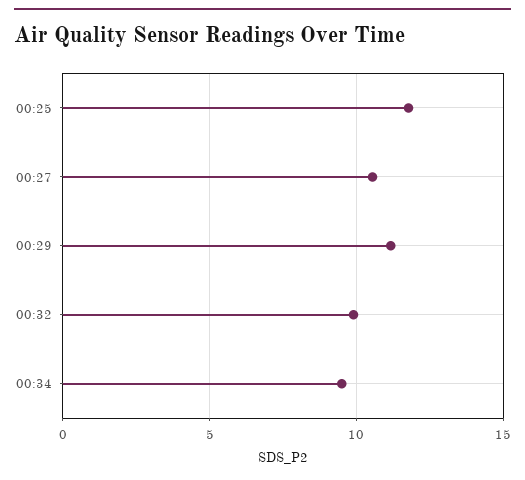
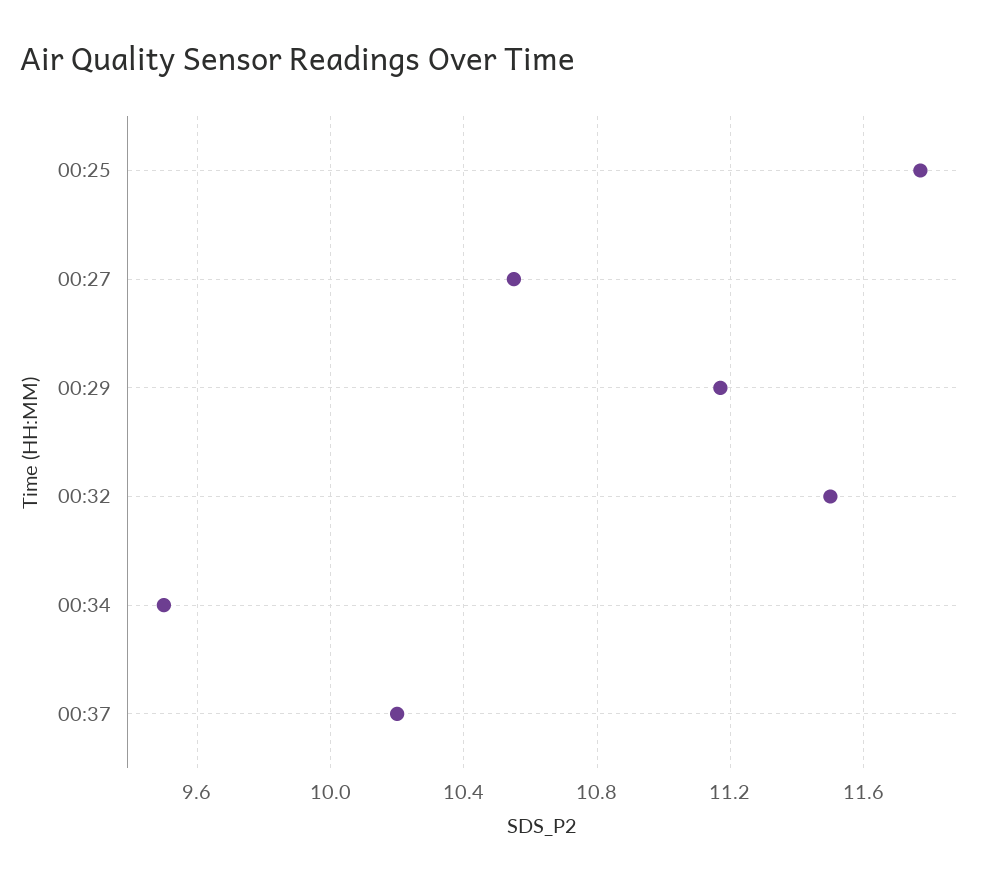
00:32: 10 -> 11.5
00:37: none -> 10.2

